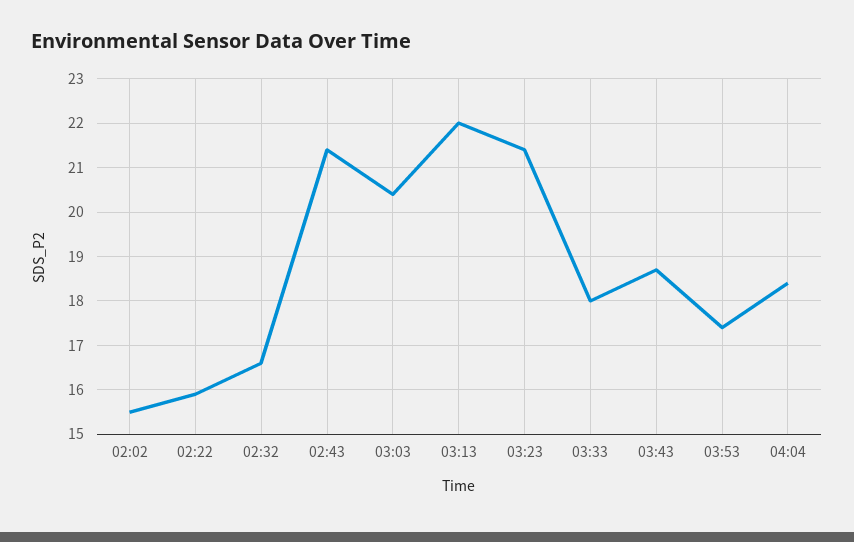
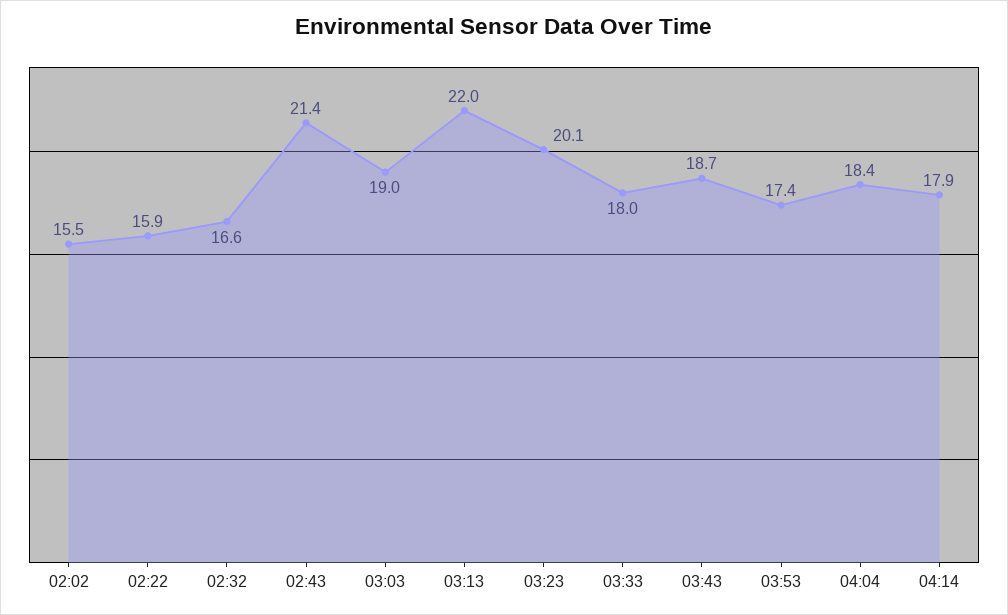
03:03: 20.5 -> 19
03:23: 21.5 -> 20.1
04:14: none -> 17.9

